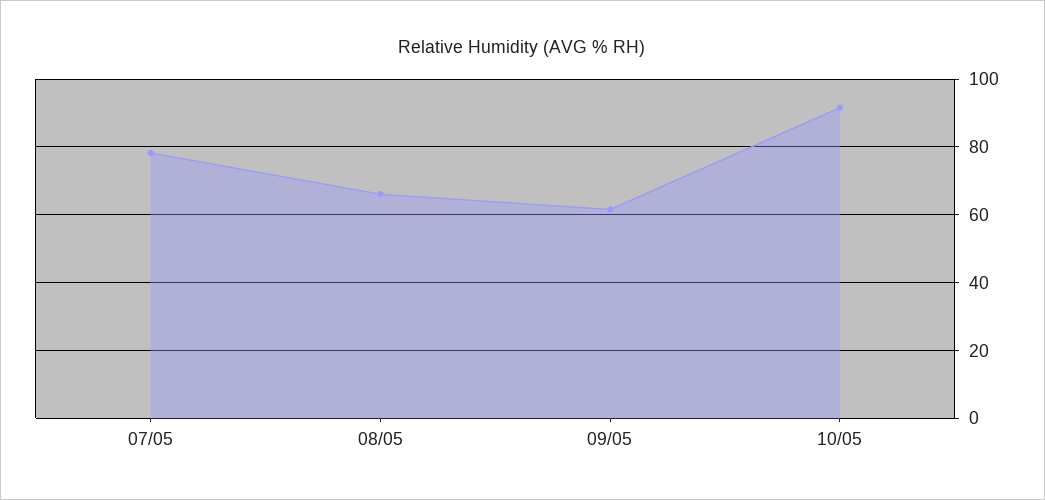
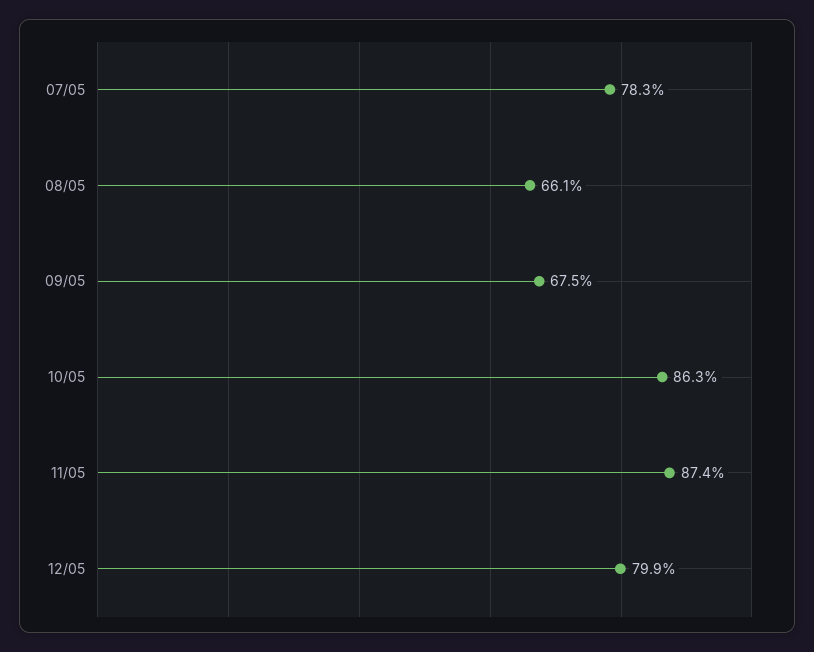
09/05: 62 -> 67.5
10/05: 92 -> 86.3
11/05: none -> 87.4
12/05: none -> 79.9

